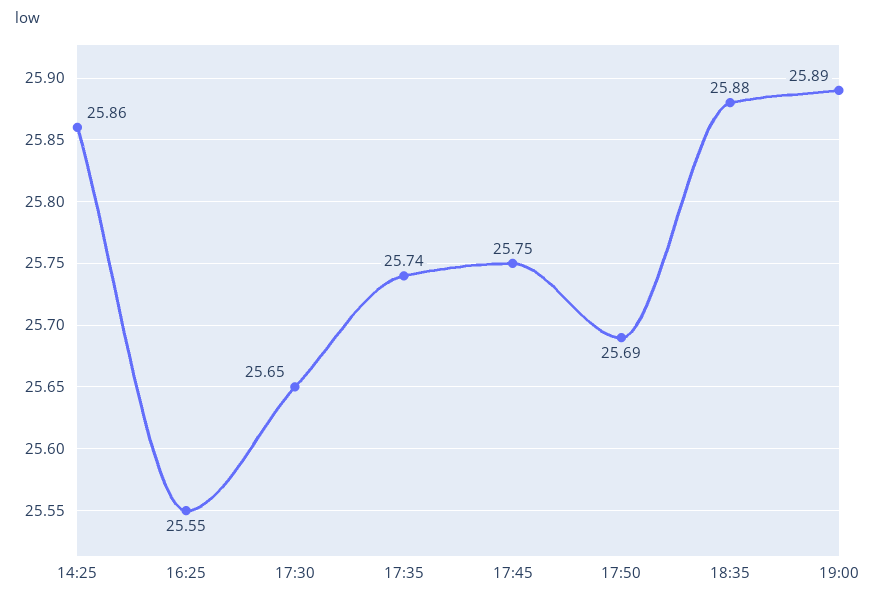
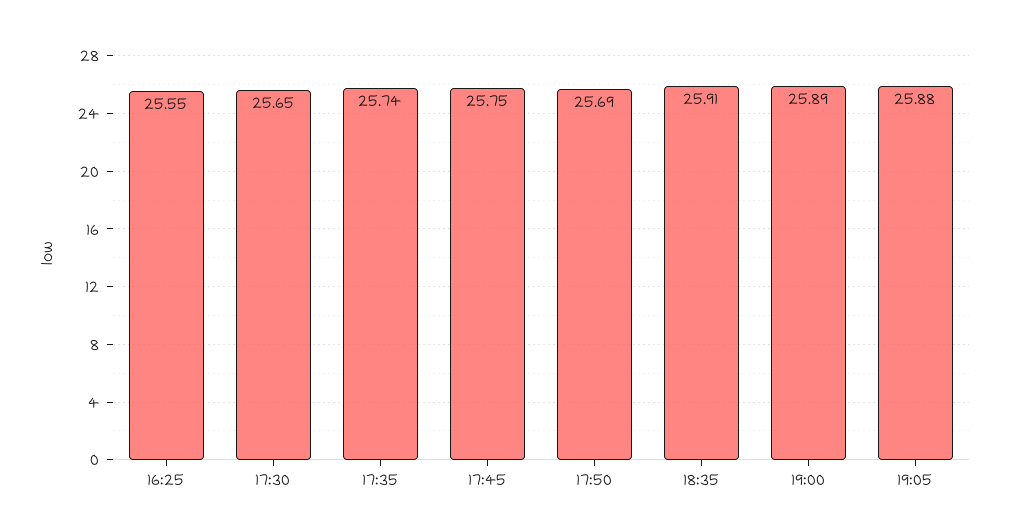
14:25: 25.86 -> none
18:35: 25.88 -> 25.91
19:05: none -> 25.88

